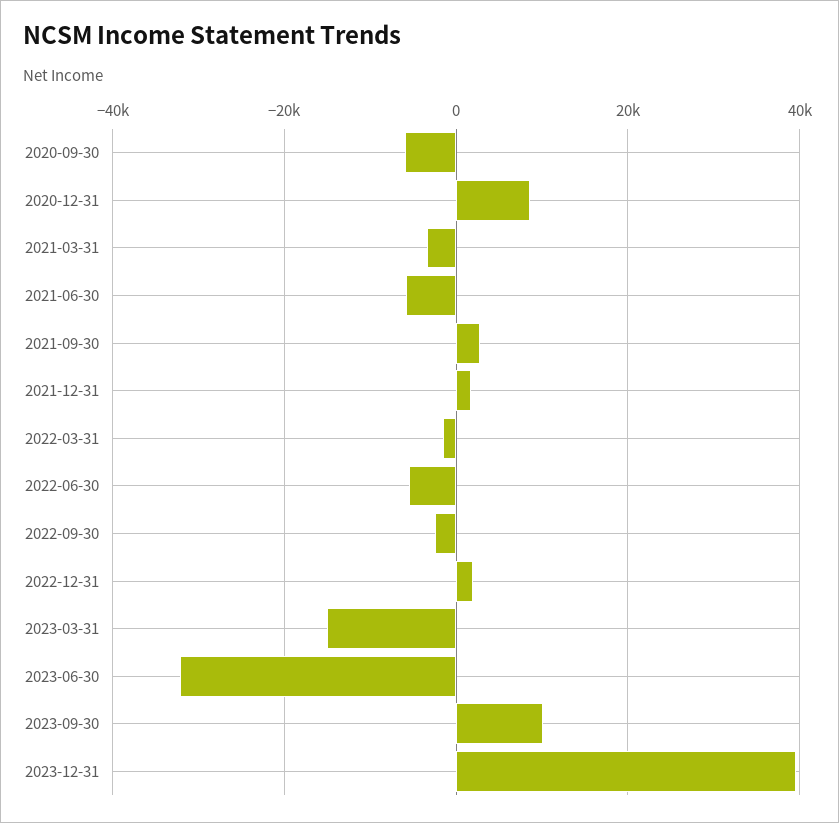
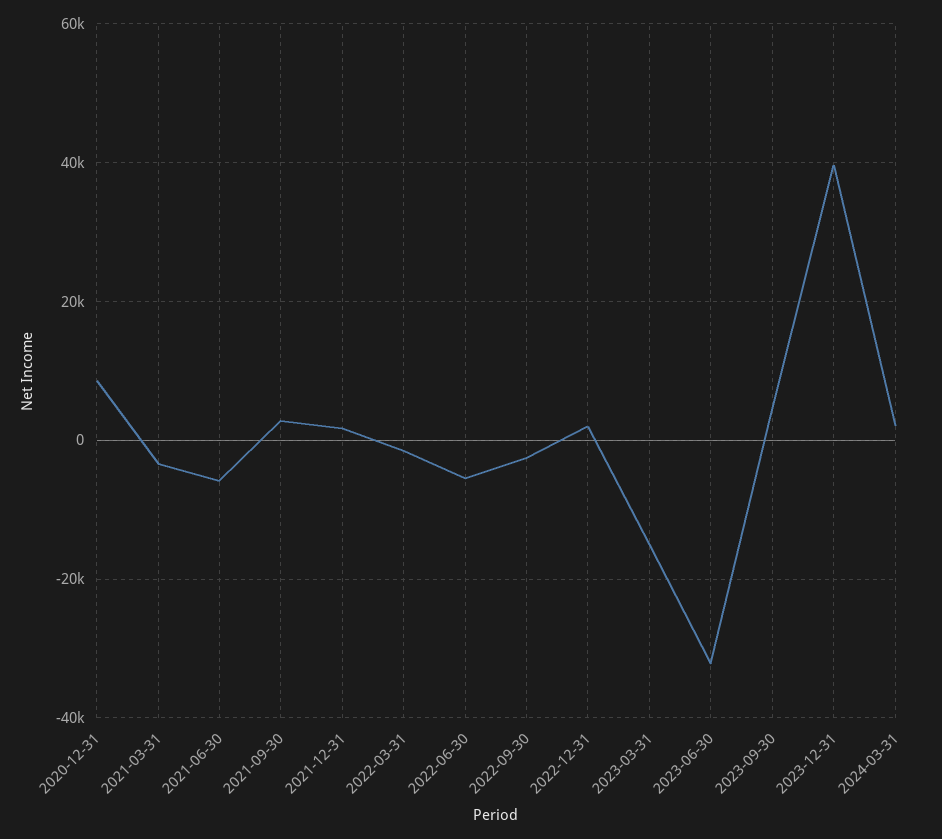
2020-09-30: -6000 -> none
2023-09-30: 10000 -> 4000
2024-03-31: none -> 2000

